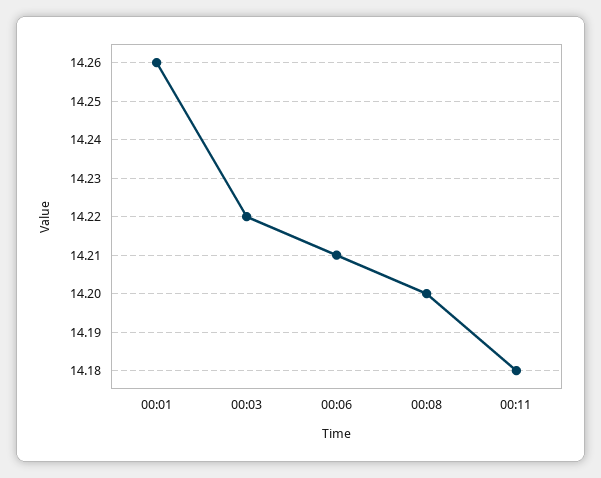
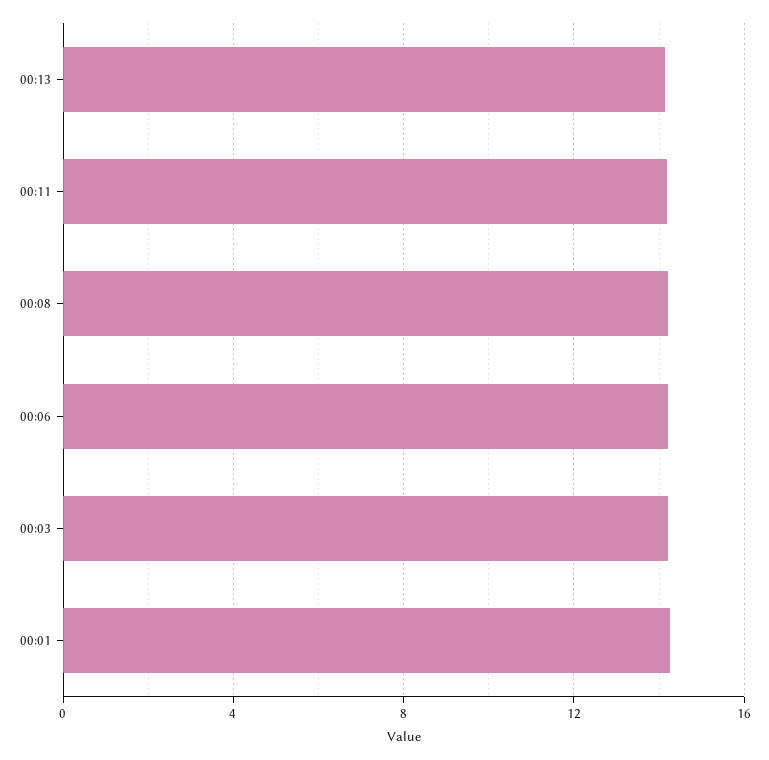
00:13: none -> 14

